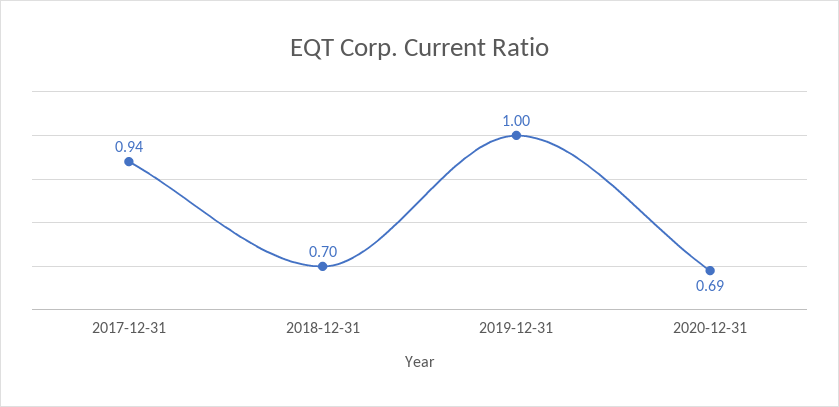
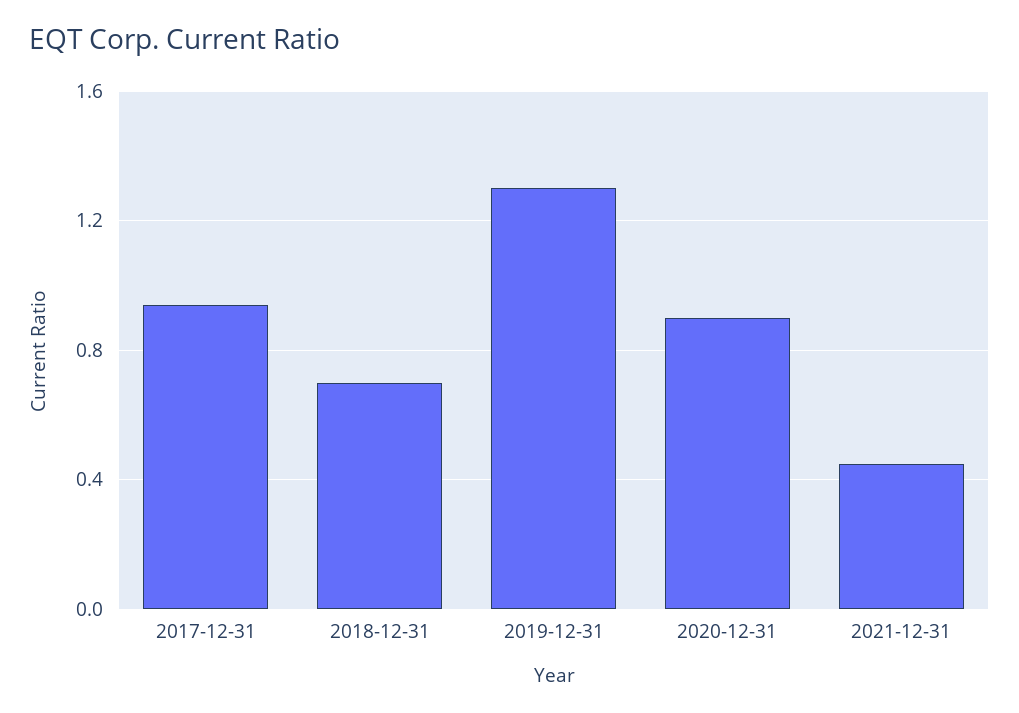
2019-12-31: 1 -> 1.3
2020-12-31: 0.69 -> 0.9
2021-12-31: none -> 0.45

